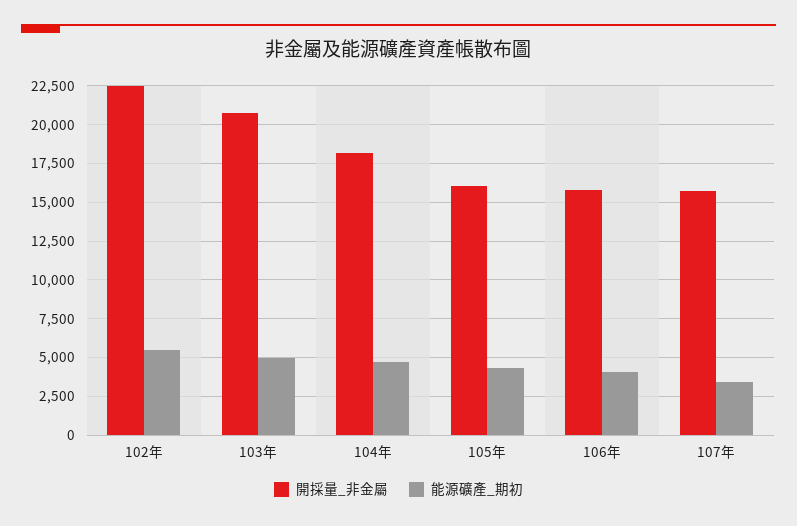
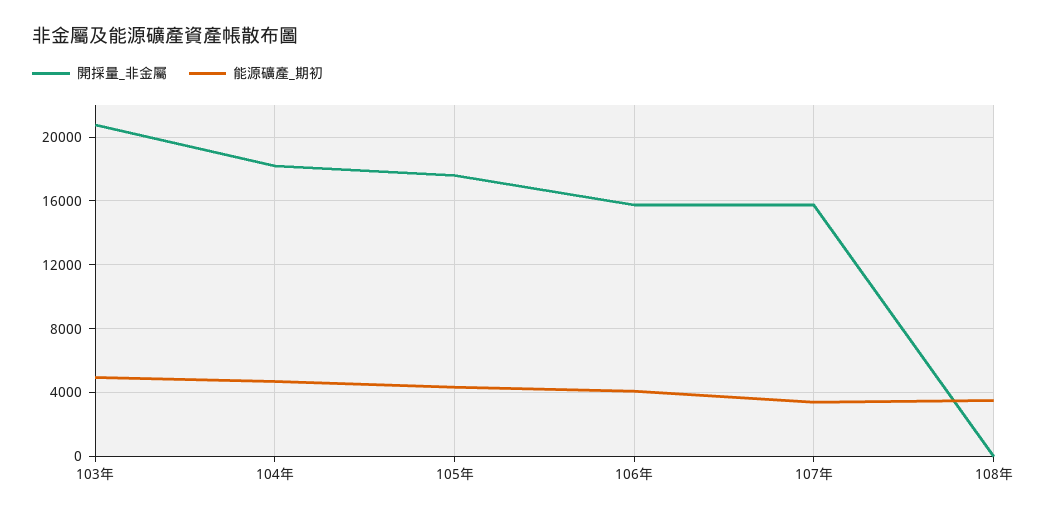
開採量_非金屬, 102年: 22500 -> none
能源礦產_期初, 102年: 5500 -> none
開採量_非金屬, 105年: 16000 -> 17500
開採量_非金屬, 108年: none -> 0
能源礦產_期初, 108年: none -> 3500

